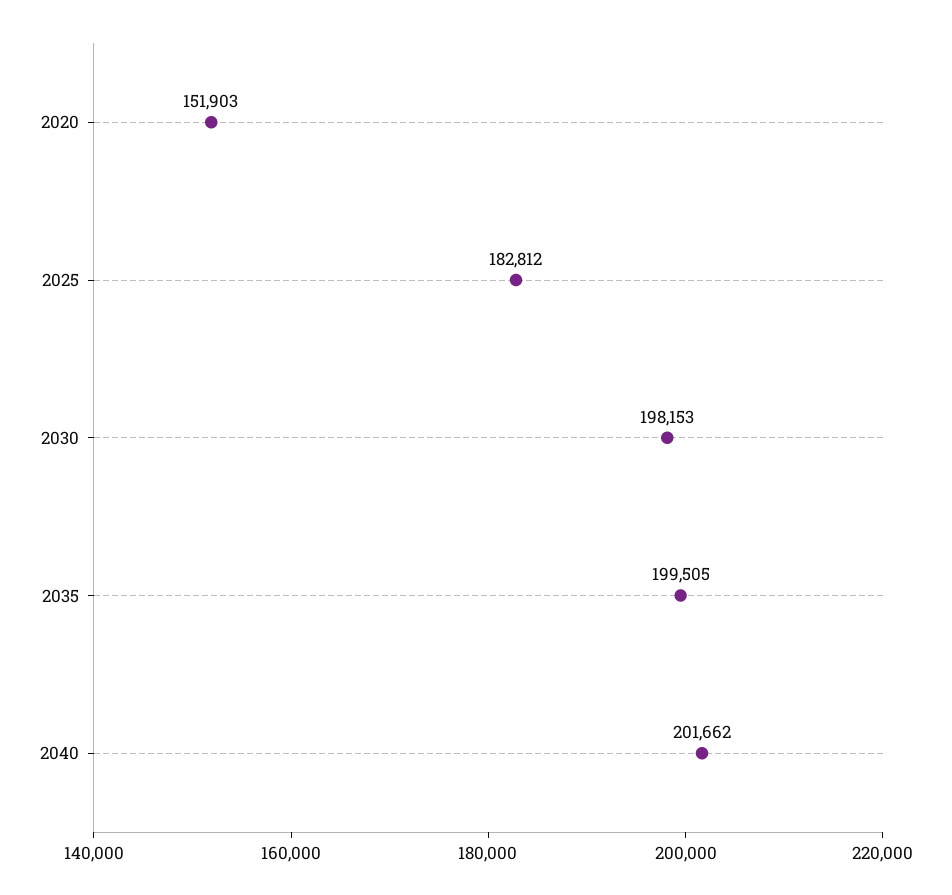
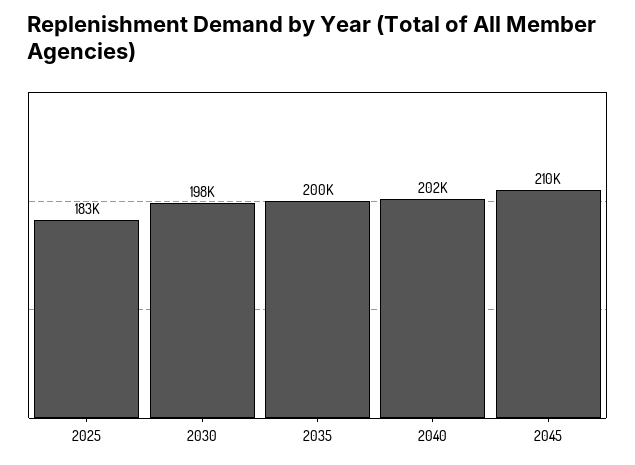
2020: 151903 -> none
2045: none -> 210000

